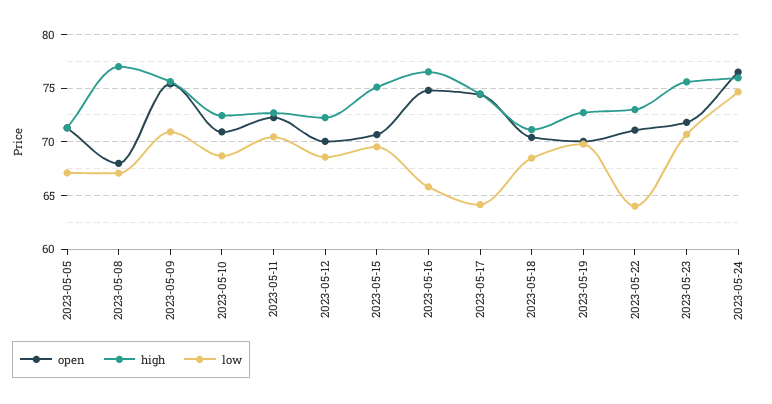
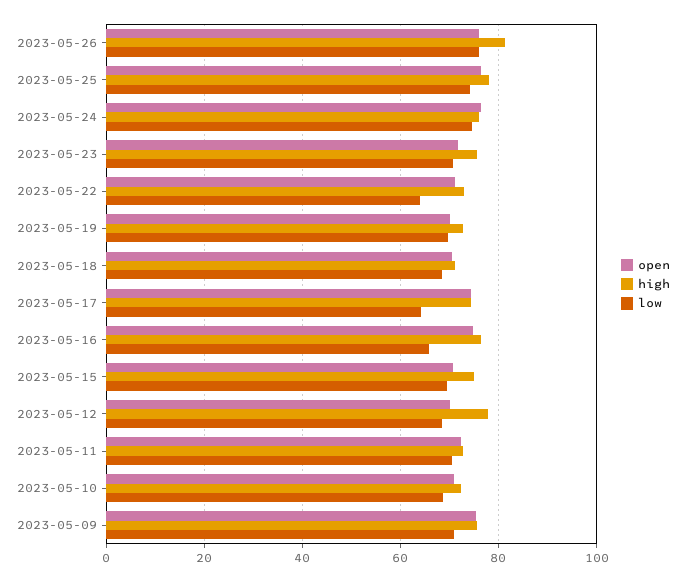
open, 2023-05-05: 71 -> none
high, 2023-05-05: 71 -> none
low, 2023-05-05: 67 -> none
open, 2023-05-08: 68 -> none
high, 2023-05-08: 77 -> none
low, 2023-05-08: 67 -> none
high, 2023-05-12: 72 -> 78
open, 2023-05-26: none -> 76
high, 2023-05-26: none -> 82
low, 2023-05-26: none -> 76
open, 2023-05-25: none -> 76
high, 2023-05-25: none -> 78
low, 2023-05-25: none -> 74

